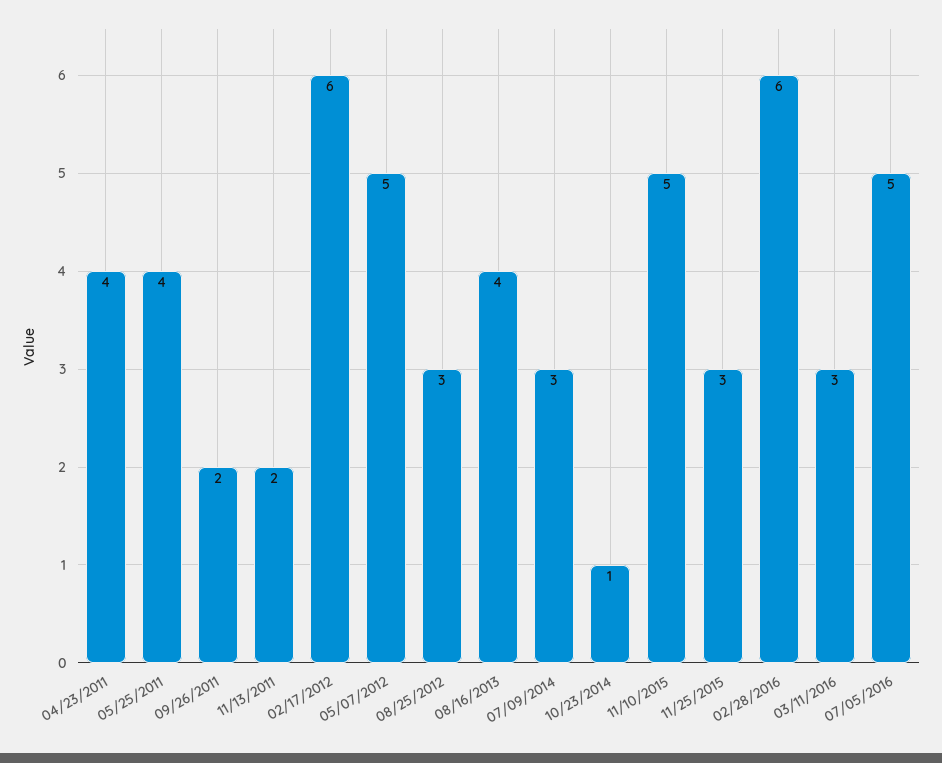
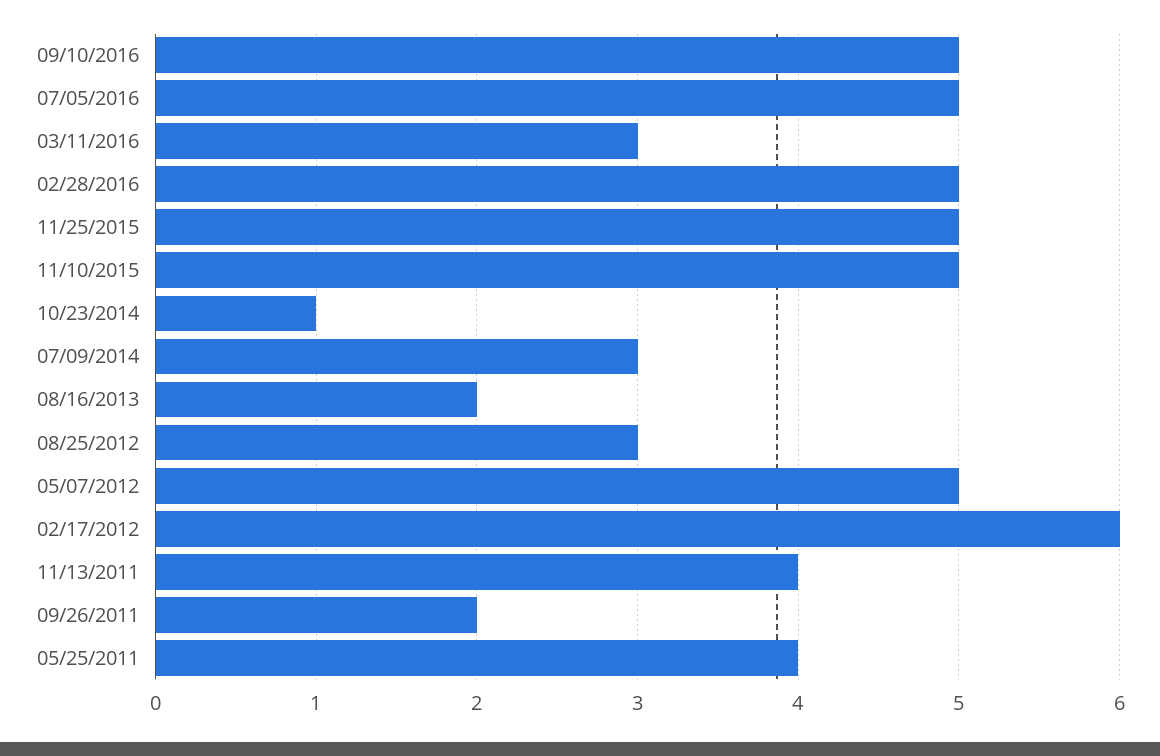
04/23/2011: 4 -> none
11/13/2011: 2 -> 4
08/16/2013: 4 -> 2
11/25/2015: 3 -> 5
02/28/2016: 6 -> 5
09/10/2016: none -> 5

